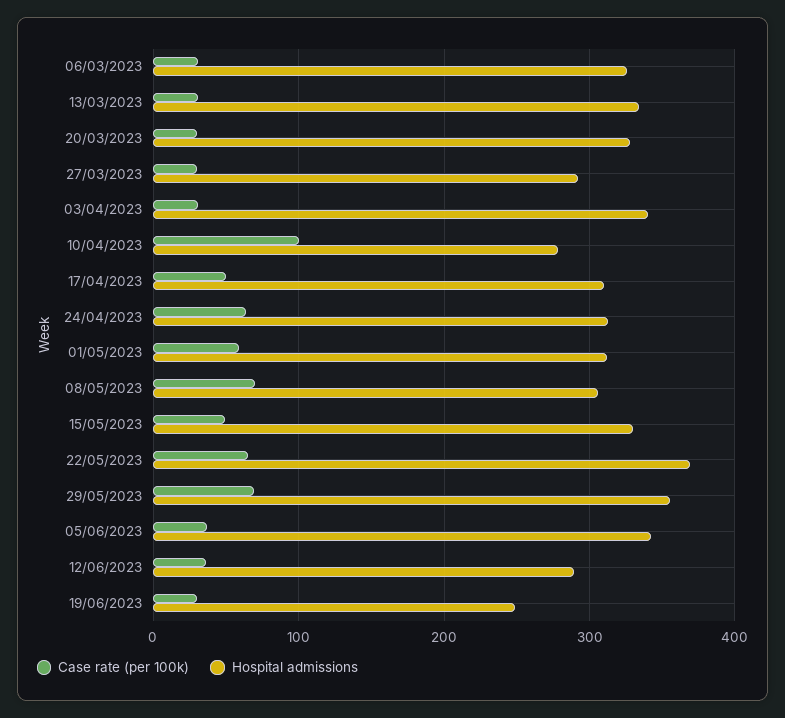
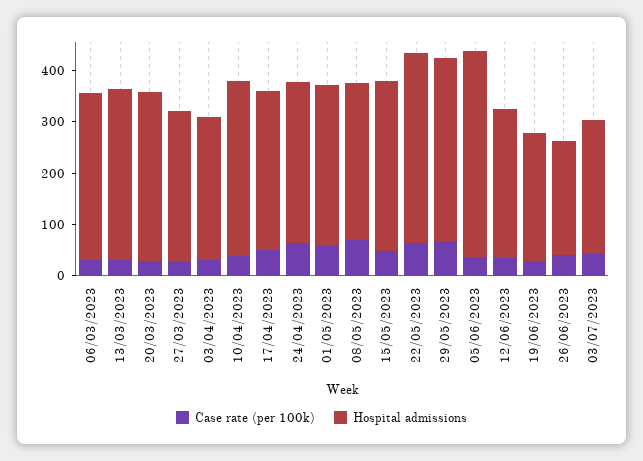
Hospital admissions, 03/04/2023: 340 -> 280
Case rate (per 100k), 10/04/2023: 100 -> 40
Hospital admissions, 10/04/2023: 280 -> 340
Hospital admissions, 05/06/2023: 340 -> 400
Case rate (per 100k), 26/06/2023: none -> 40
Hospital admissions, 26/06/2023: none -> 220
Case rate (per 100k), 03/07/2023: none -> 40
Hospital admissions, 03/07/2023: none -> 260

